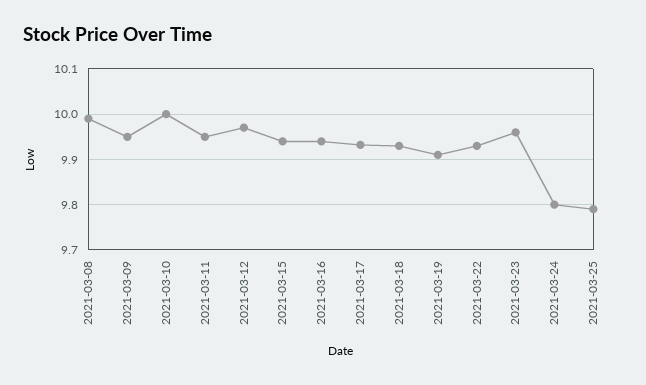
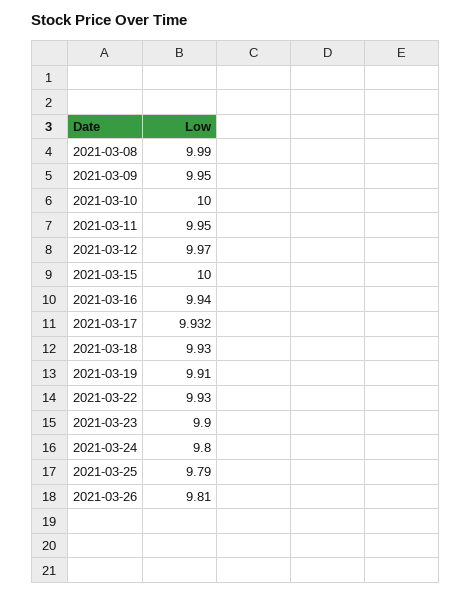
2021-03-15: 9.94 -> 10
2021-03-23: 9.96 -> 9.9
2021-03-26: none -> 9.81

